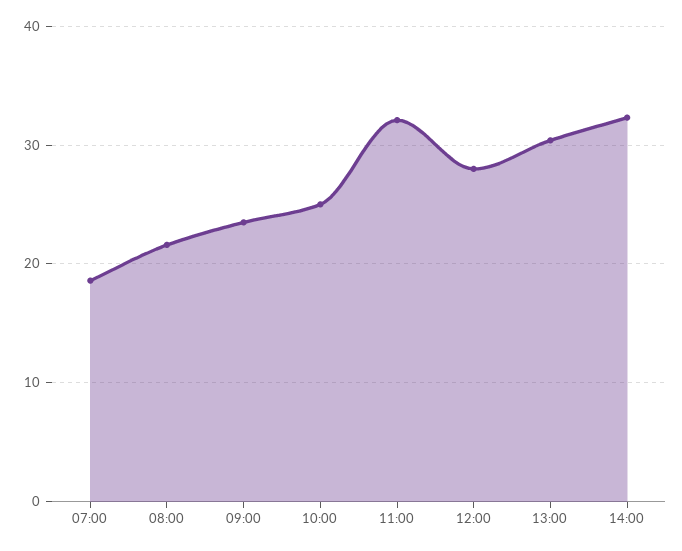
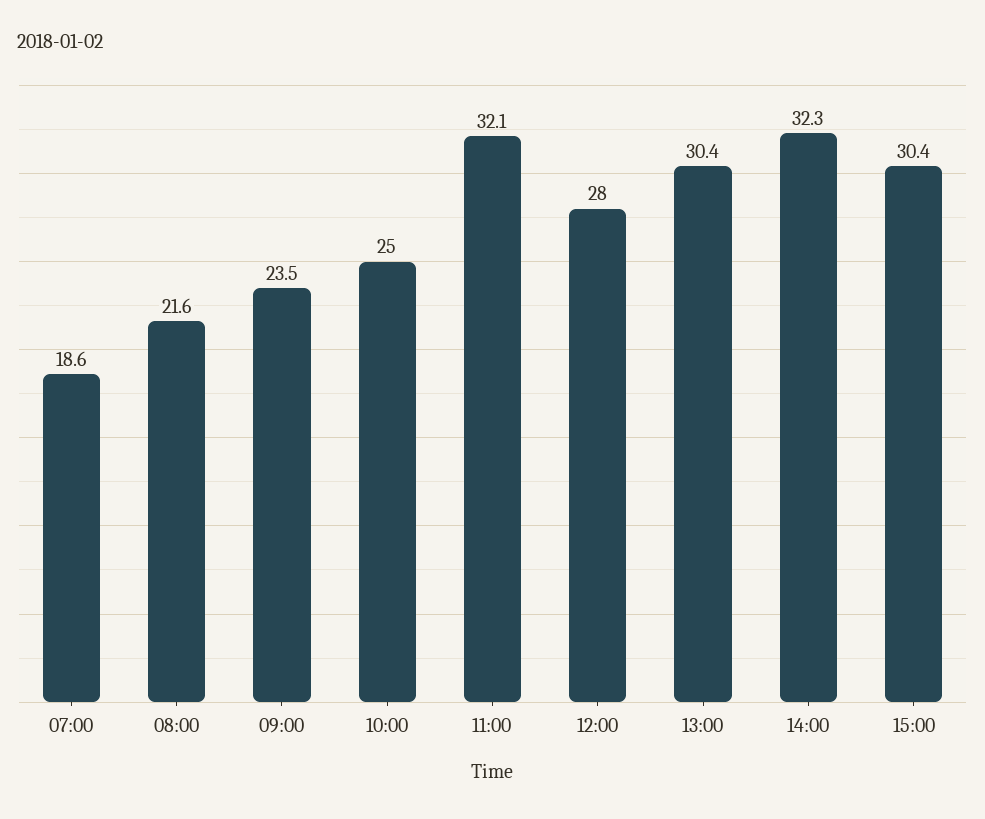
15:00: none -> 30.4

